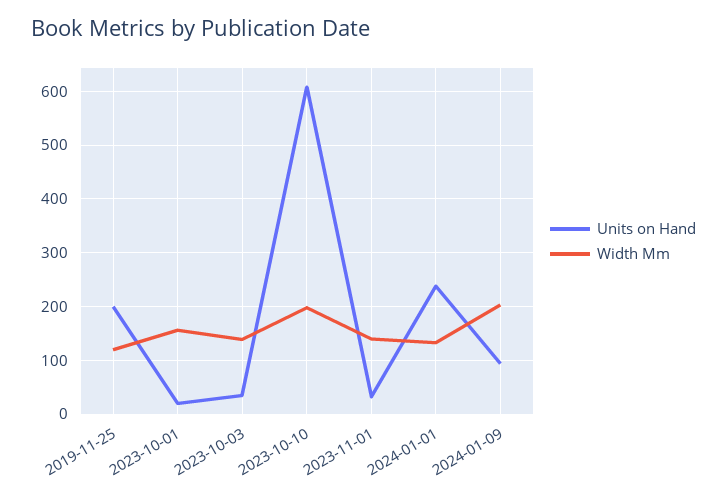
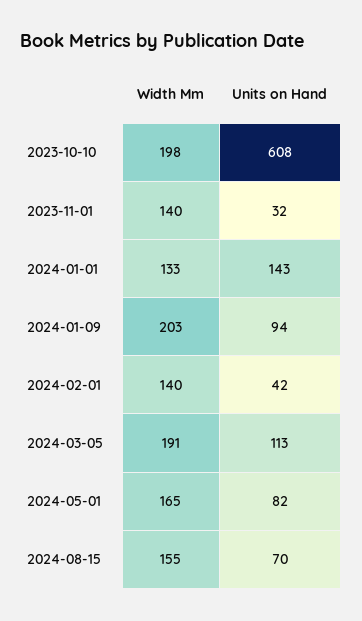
Units on Hand, 2019-11-25: 200 -> none
Width Mm, 2019-11-25: 120 -> none
Units on Hand, 2023-10-01: 20 -> none
Width Mm, 2023-10-01: 160 -> none
Units on Hand, 2023-10-03: 40 -> none
Width Mm, 2023-10-03: 140 -> none
Units on Hand, 2024-01-01: 240 -> 143
Width Mm, 2024-02-01: none -> 140
Units on Hand, 2024-02-01: none -> 42
Width Mm, 2024-03-05: none -> 191
Units on Hand, 2024-03-05: none -> 113
Width Mm, 2024-05-01: none -> 165
Units on Hand, 2024-05-01: none -> 82
Width Mm, 2024-08-15: none -> 155
Units on Hand, 2024-08-15: none -> 70

